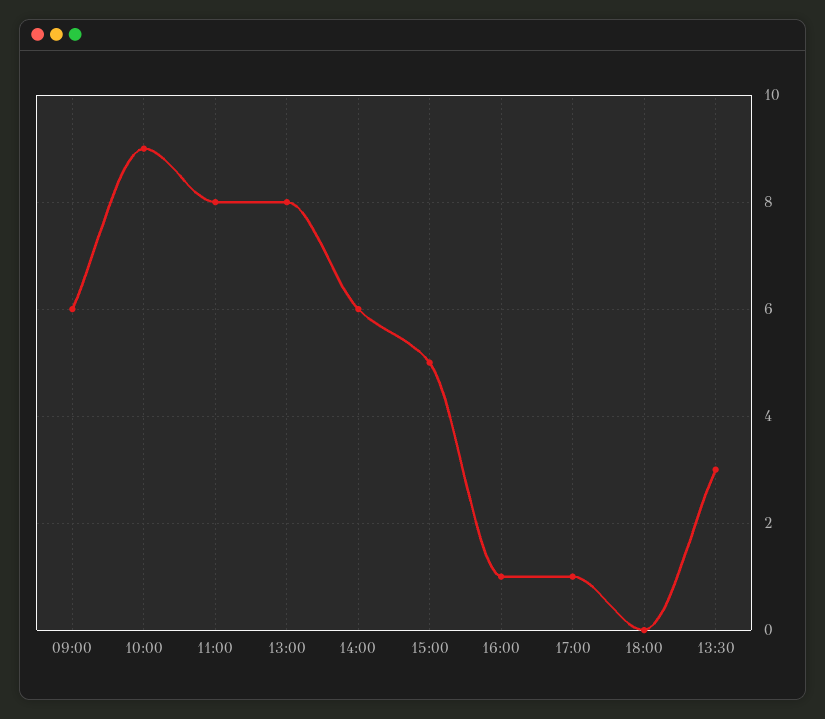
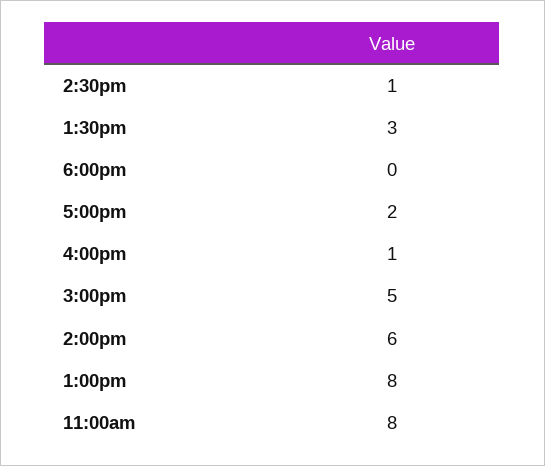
09:00: 6 -> none
10:00: 9 -> none
17:00: 1 -> 2
2:30pm: none -> 1

